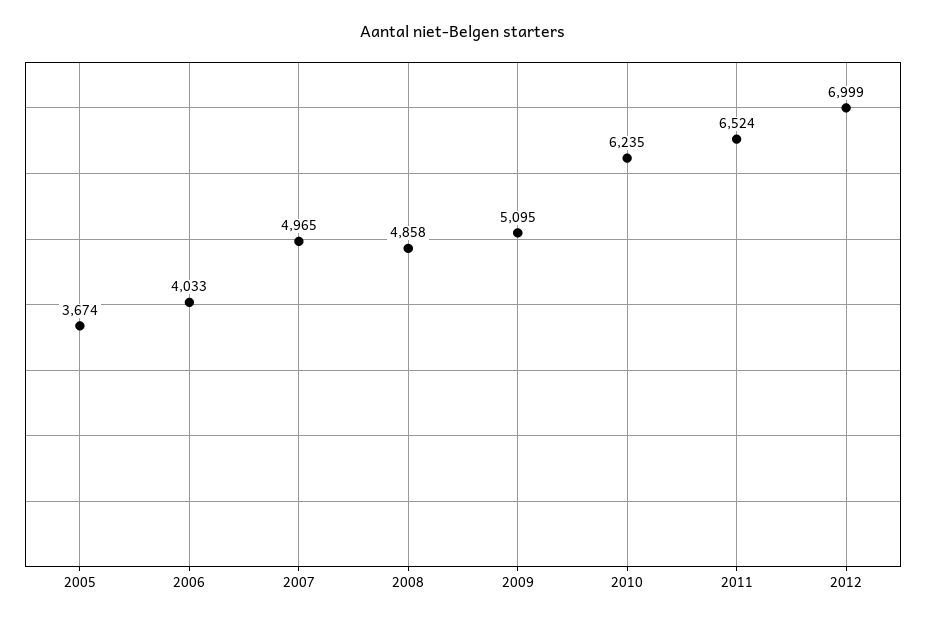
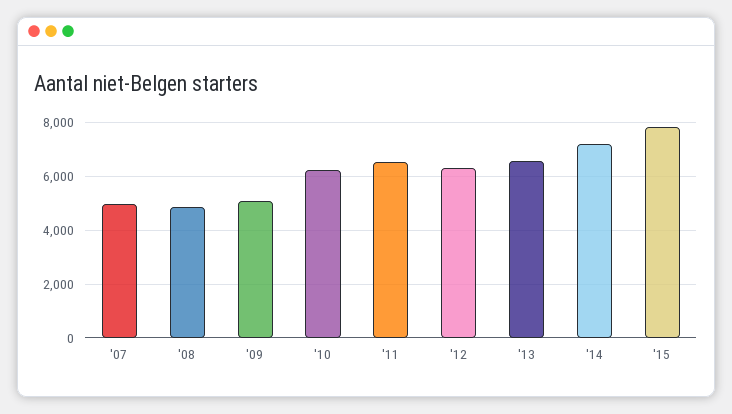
2005: 3674 -> none
2006: 4033 -> none
2012: 6999 -> 6250
'13: none -> 6500
'14: none -> 7250
'15: none -> 7750

